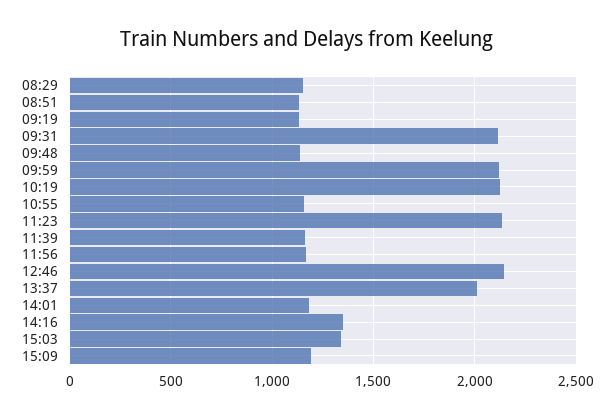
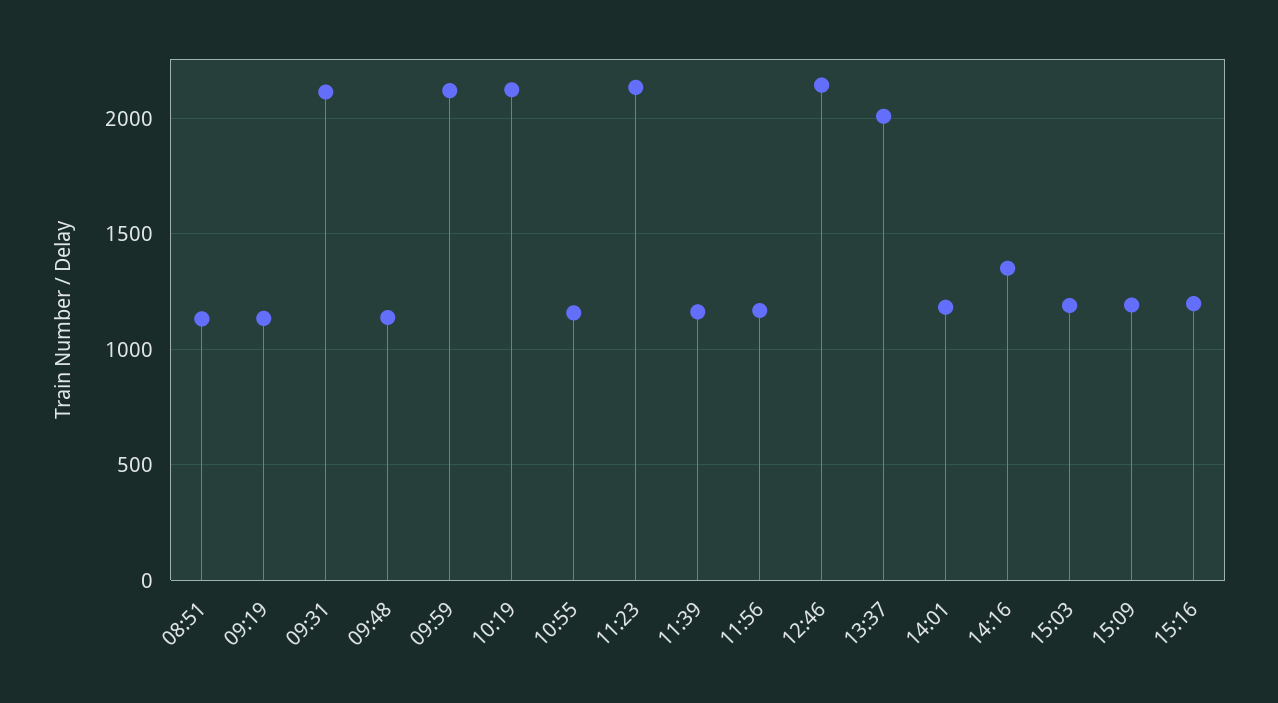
08:29: 1150 -> none
15:03: 1350 -> 1200
15:16: none -> 1200

